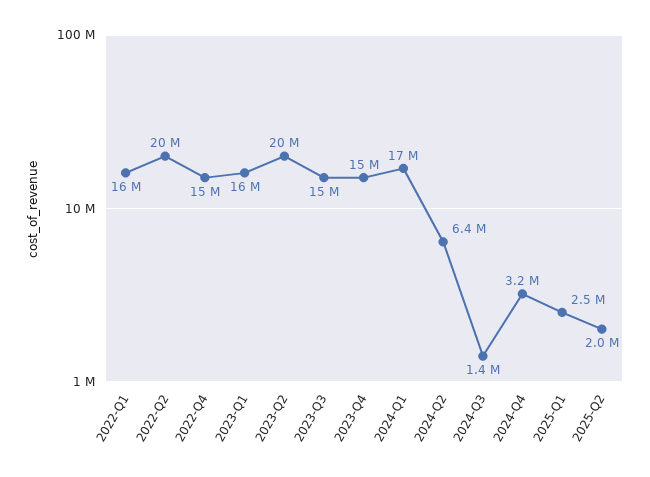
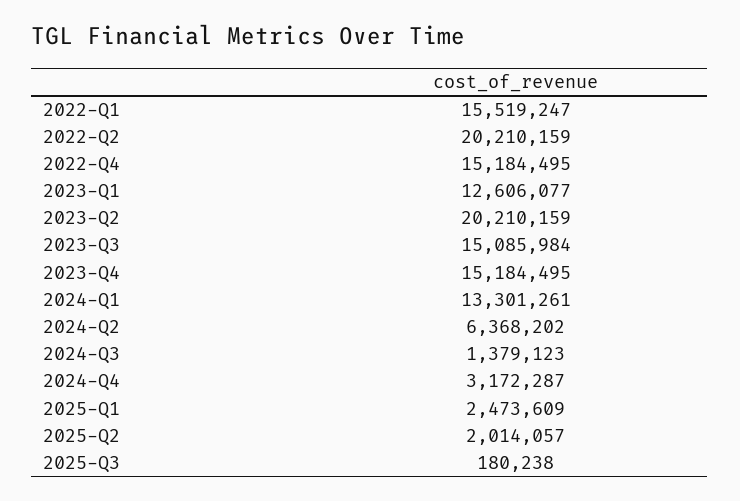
2023-Q1: 16000000 -> 12606077
2024-Q1: 17000000 -> 13301261
2025-Q3: none -> 180238

